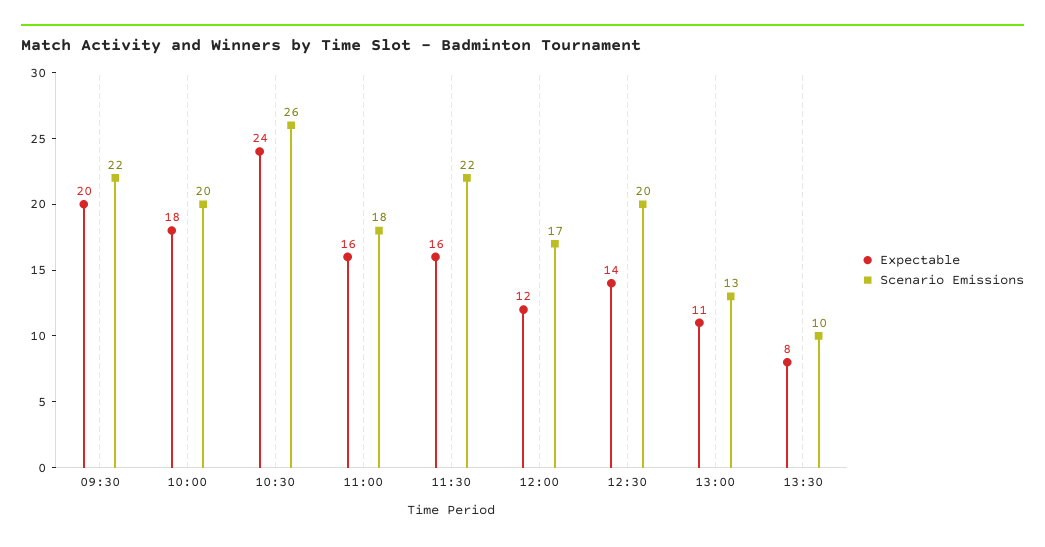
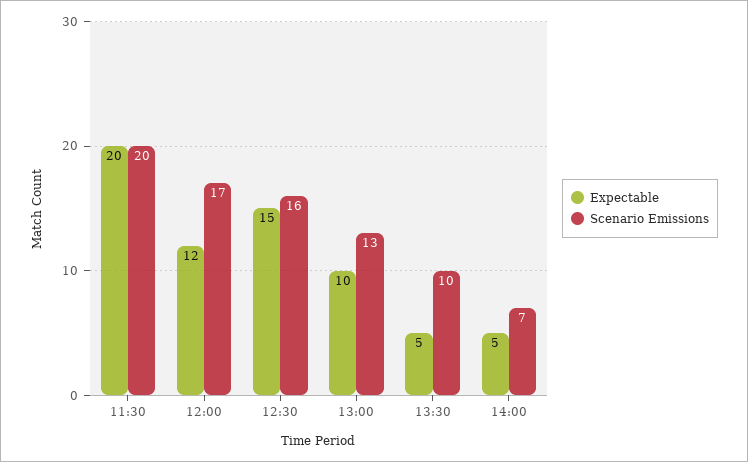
Expectable, 09:30: 20 -> none
Scenario Emissions, 09:30: 22 -> none
Expectable, 10:00: 18 -> none
Scenario Emissions, 10:00: 20 -> none
Expectable, 10:30: 24 -> none
Scenario Emissions, 10:30: 26 -> none
Expectable, 11:00: 16 -> none
Scenario Emissions, 11:00: 18 -> none
Expectable, 11:30: 16 -> 20
Scenario Emissions, 11:30: 22 -> 20
Expectable, 12:30: 14 -> 15
Scenario Emissions, 12:30: 20 -> 16
Expectable, 13:00: 11 -> 10
Expectable, 13:30: 8 -> 5
Expectable, 14:00: none -> 5
Scenario Emissions, 14:00: none -> 7

